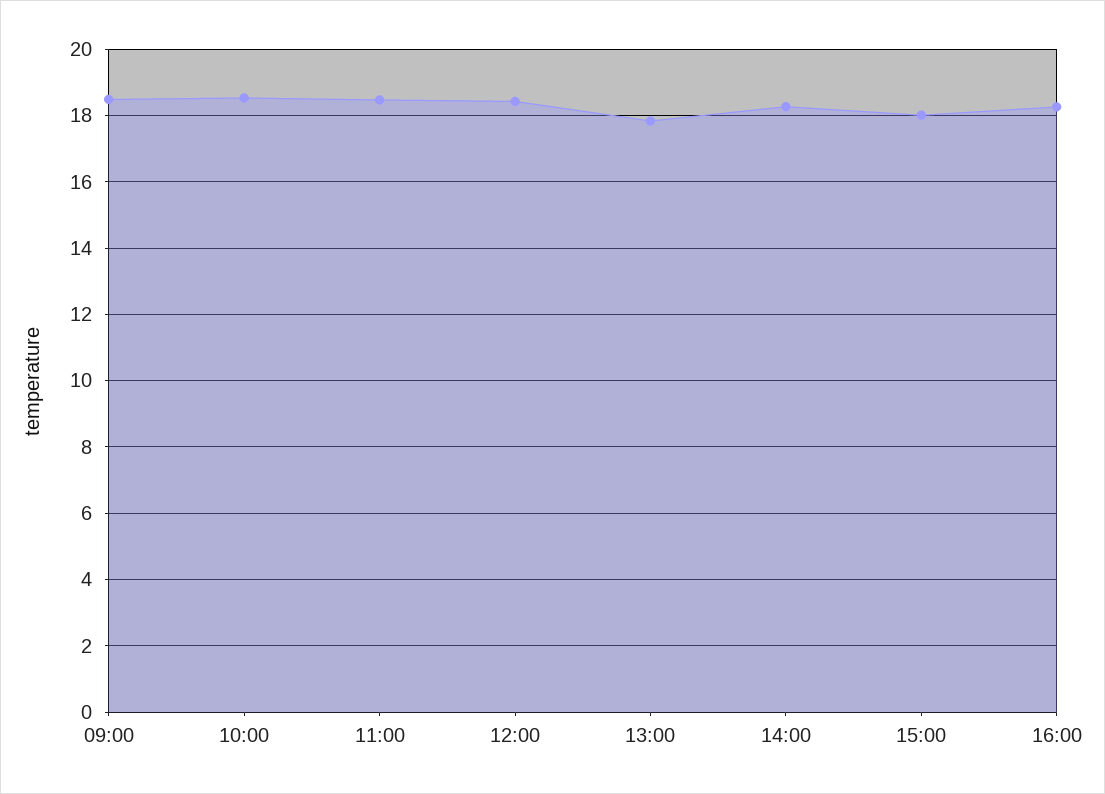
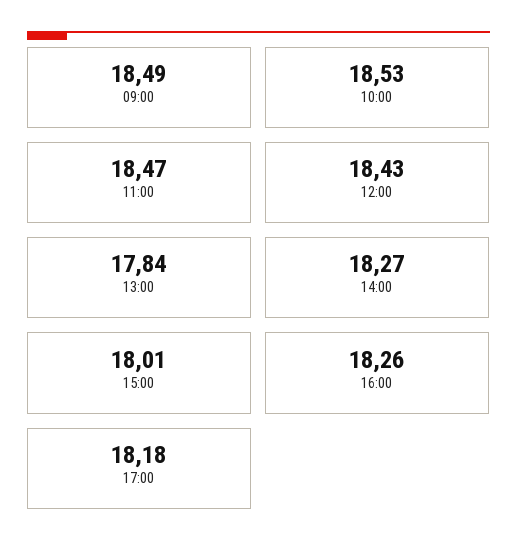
17:00: none -> 18.18

